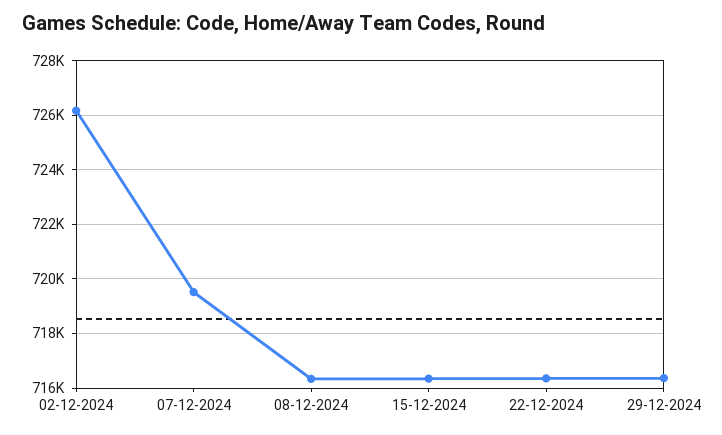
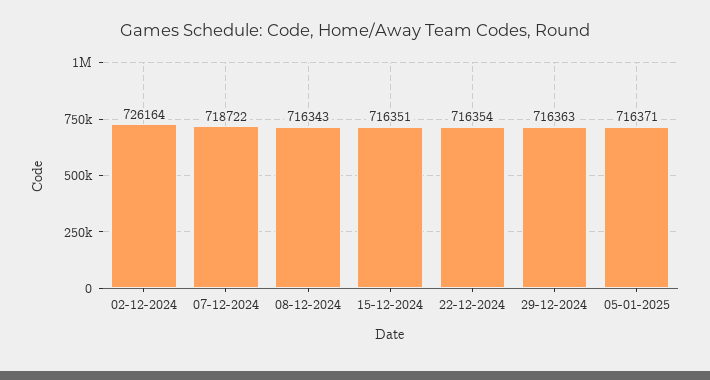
07-12-2024: 719500 -> 718722
05-01-2025: none -> 716371

